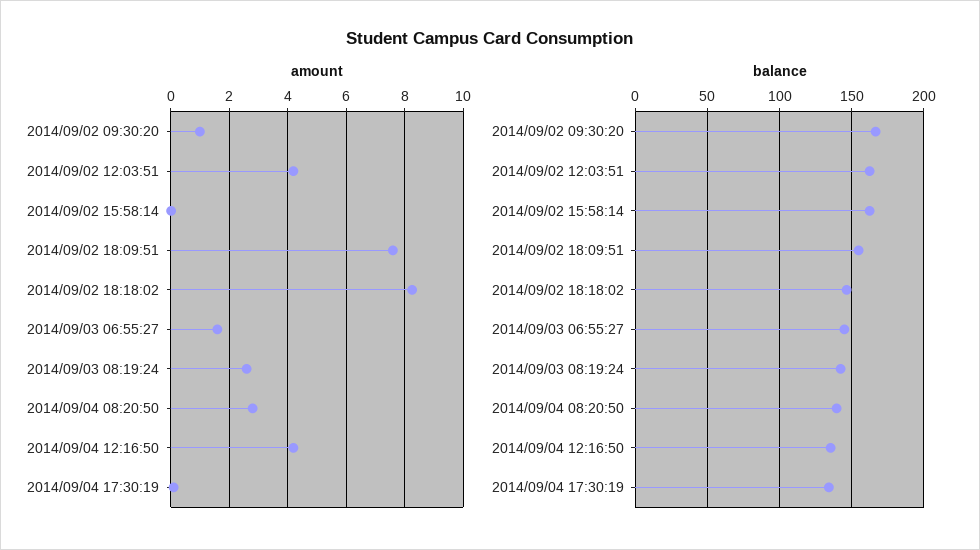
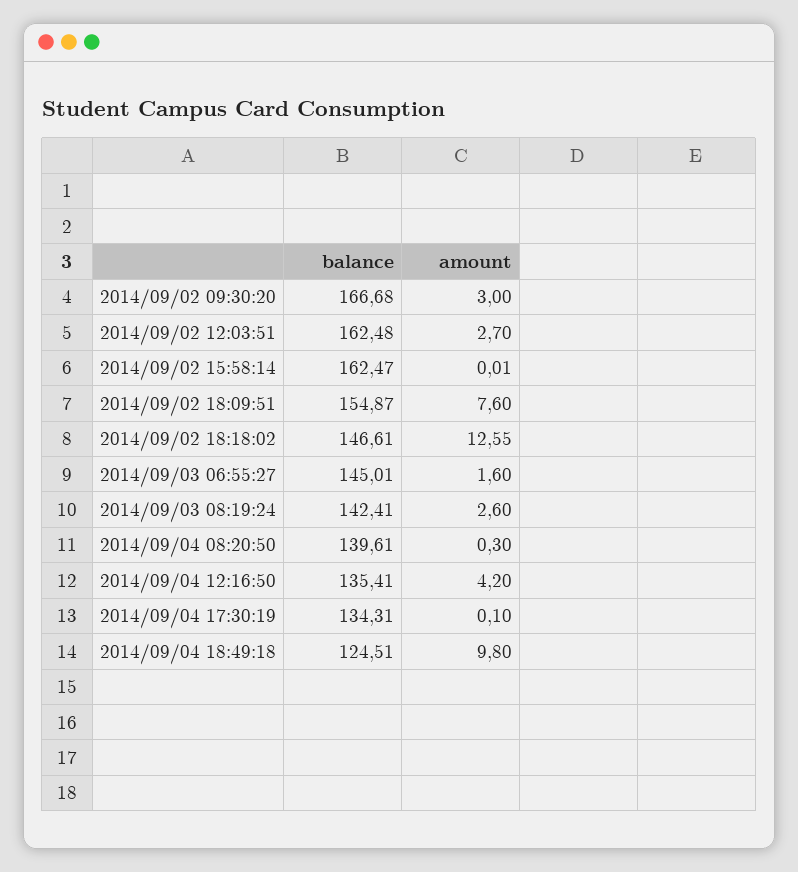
amount, 2014/09/02 09:30:20: 1 -> 3
amount, 2014/09/02 12:03:51: 4.25 -> 2.7
amount, 2014/09/02 18:18:02: 8.25 -> 12.55
amount, 2014/09/04 08:20:50: 2.75 -> 0.3
balance, 2014/09/04 18:49:18: none -> 124.51
amount, 2014/09/04 18:49:18: none -> 9.8

